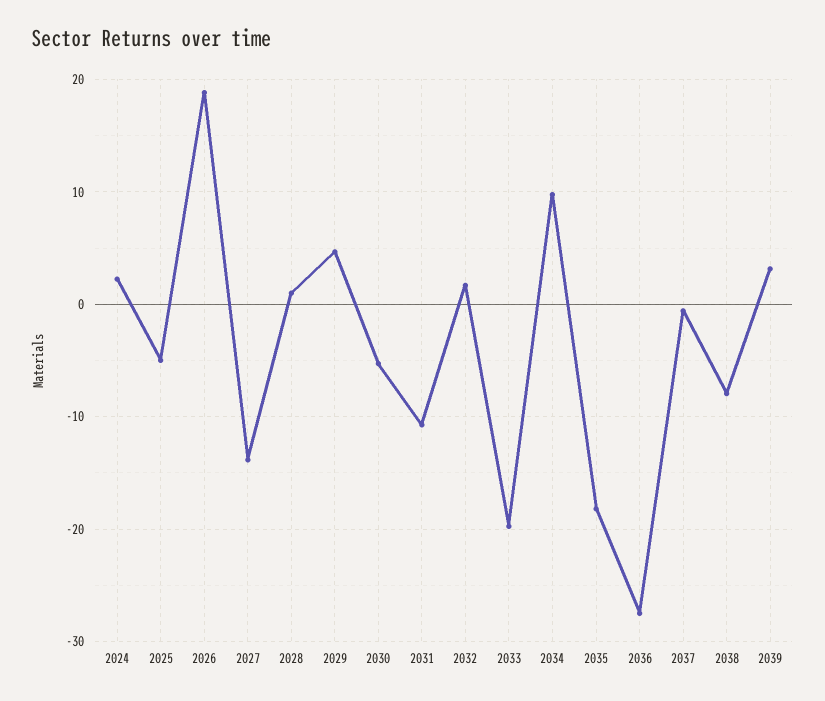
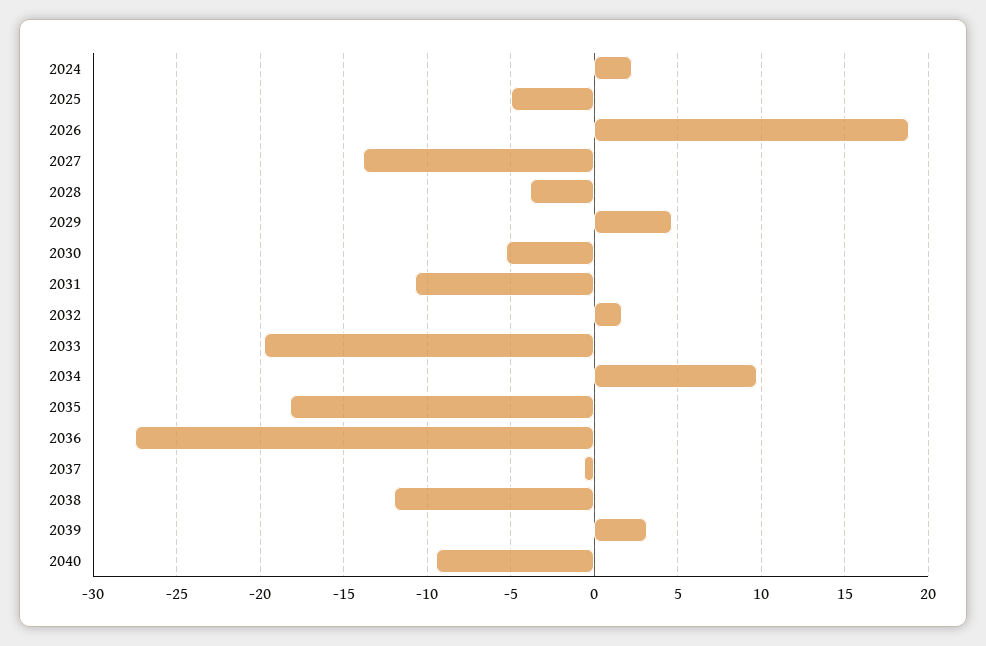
2028: 1 -> -4
2038: -8 -> -12
2040: none -> -9.5

